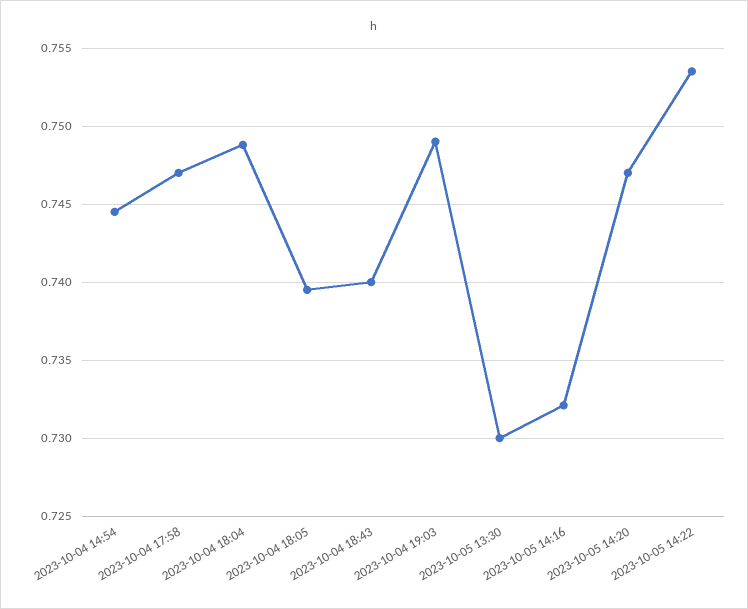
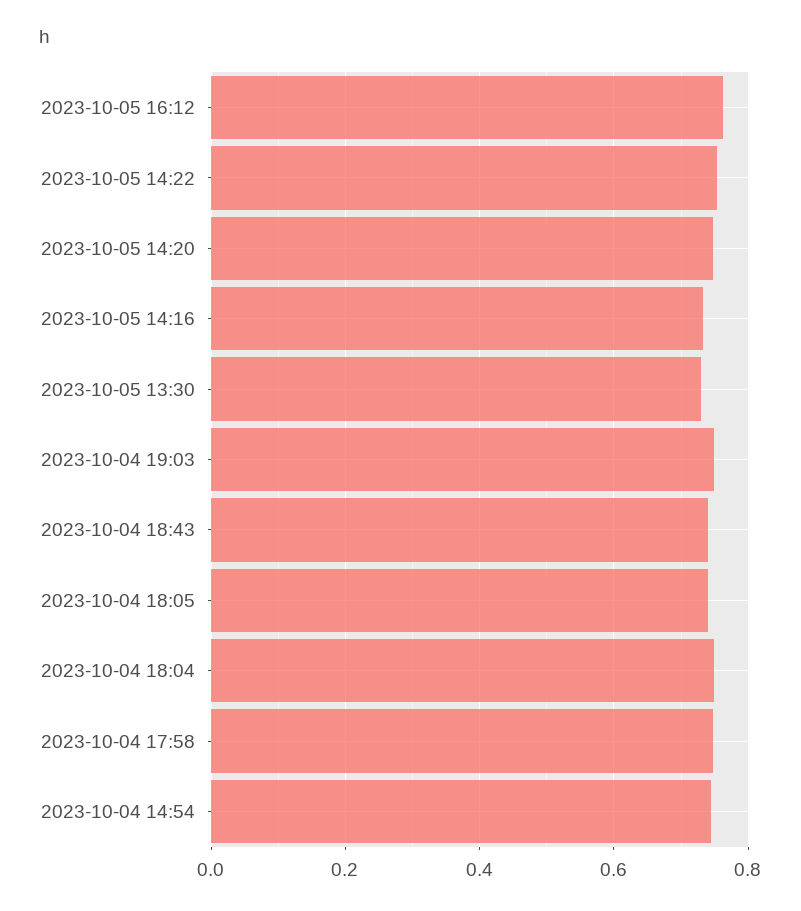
2023-10-05 16:12: none -> 0.76

